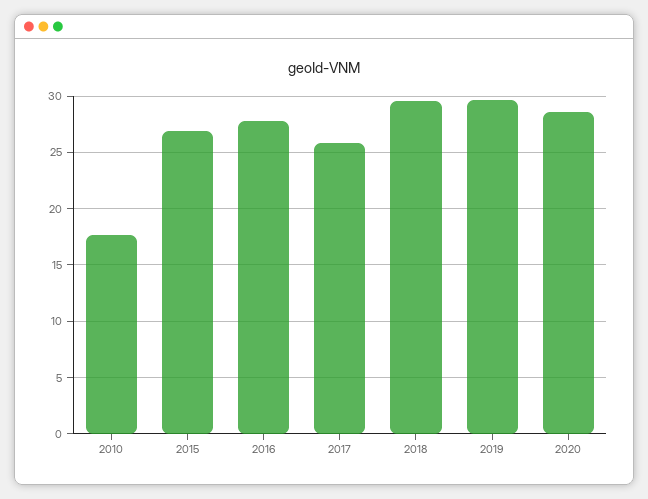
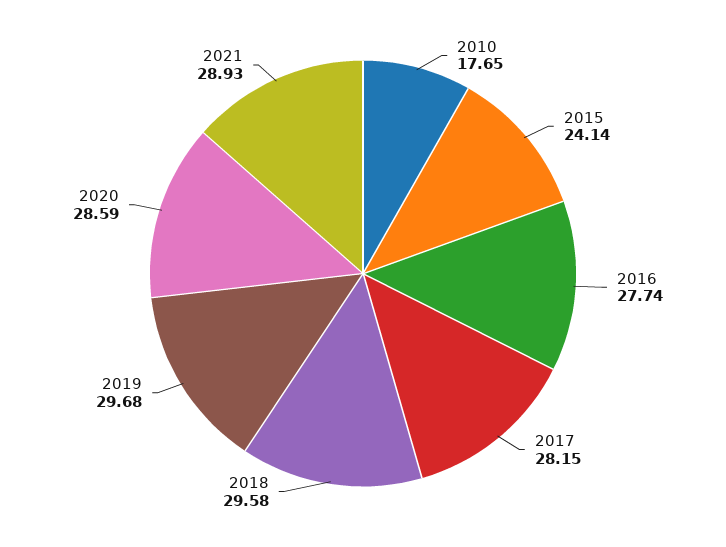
2015: 27 -> 24.14
2017: 26 -> 28.15
2021: none -> 28.93

